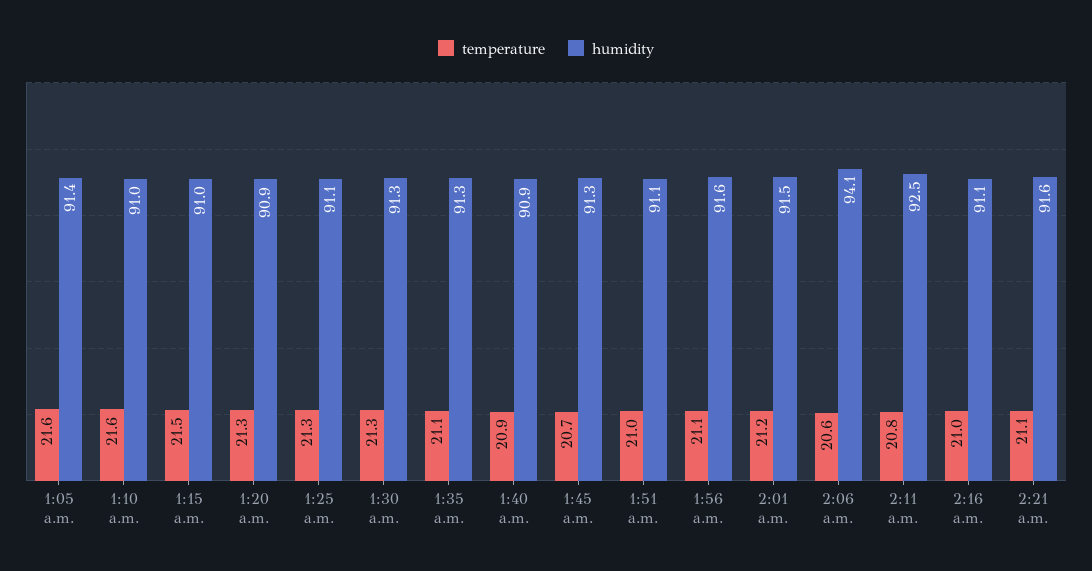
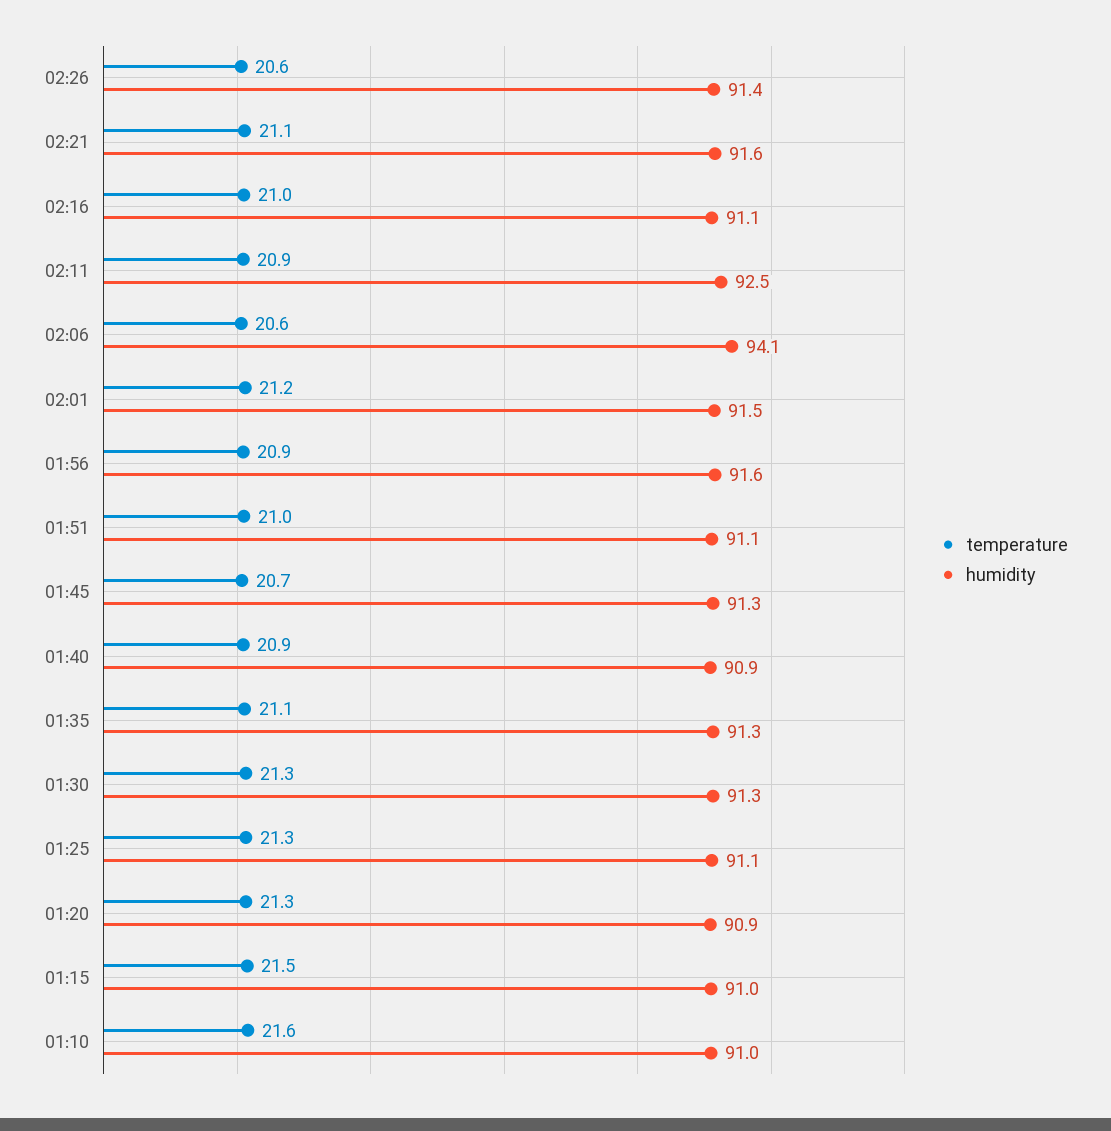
temperature, 1:05 a.m.: 21.6 -> none
humidity, 1:05 a.m.: 91.4 -> none
temperature, 1:56 a.m.: 21.1 -> 20.9
temperature, 2:11 a.m.: 20.8 -> 20.9
temperature, 02:26: none -> 20.6
humidity, 02:26: none -> 91.4

